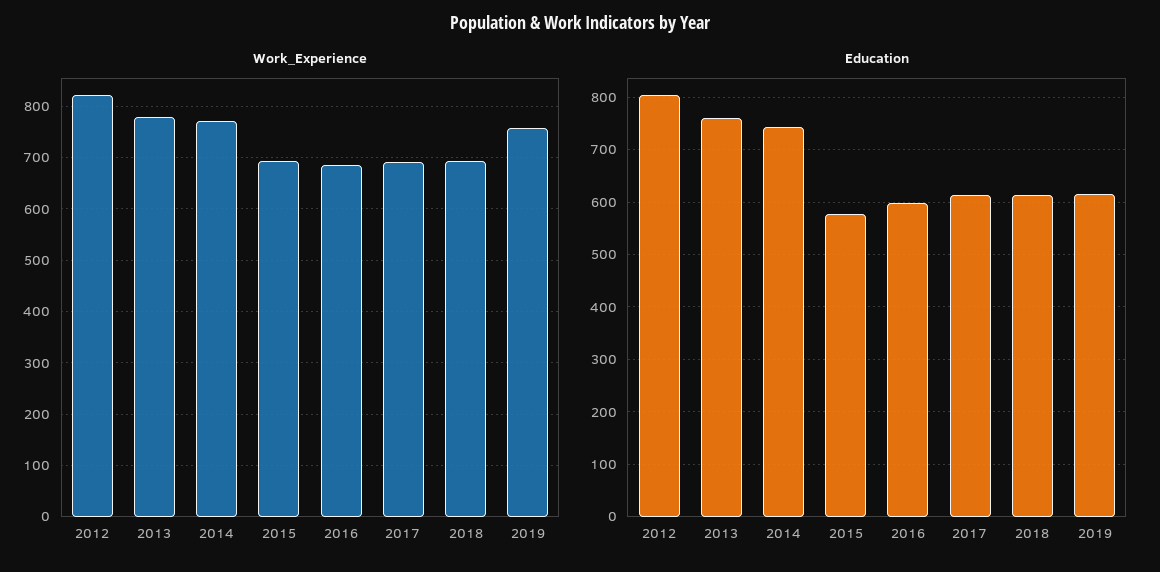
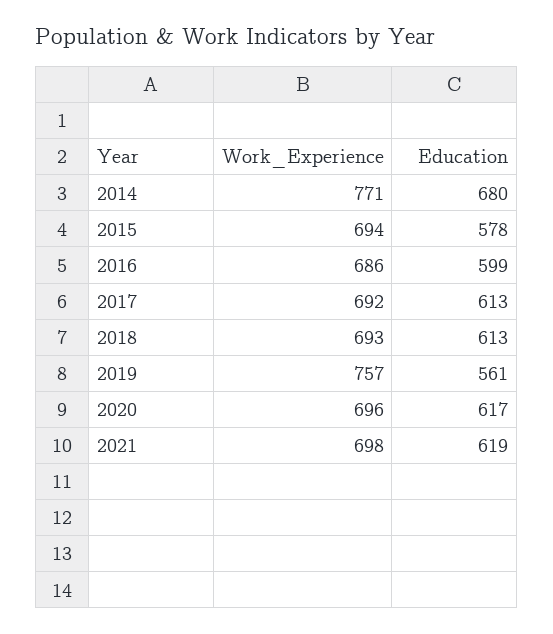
Work_Experience, 2012: 820 -> none
Work_Experience, 2013: 780 -> none
Education, 2012: 800 -> none
Education, 2013: 760 -> none
Education, 2014: 740 -> 680
Education, 2019: 620 -> 561
Work_Experience, 2020: none -> 696
Education, 2020: none -> 617
Work_Experience, 2021: none -> 698
Education, 2021: none -> 619

